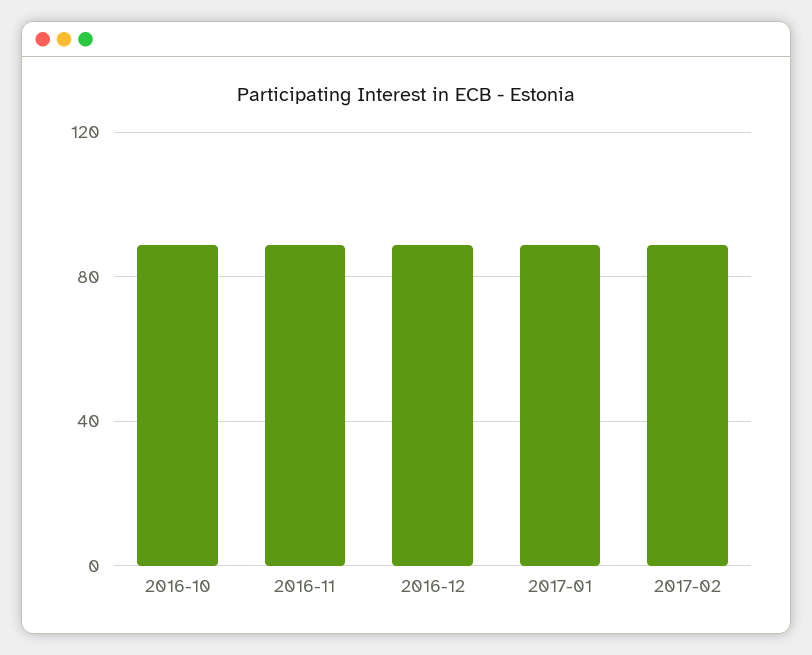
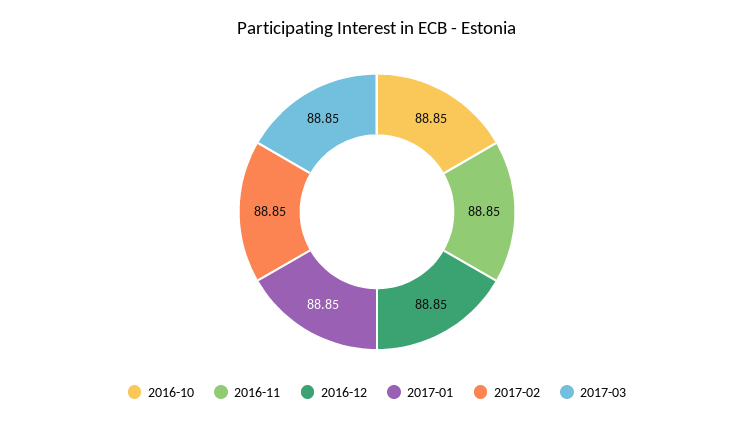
2017-03: none -> 88.85

